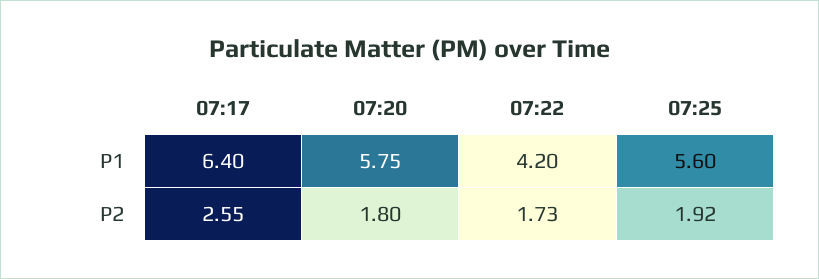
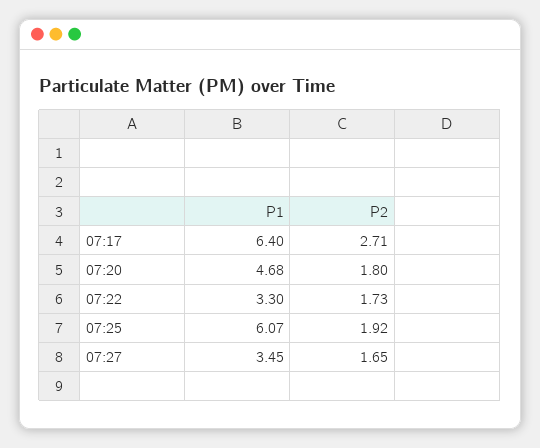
07:20, P1: 5.75 -> 4.68
07:22, P1: 4.2 -> 3.3
07:25, P1: 5.6 -> 6.07
07:17, P2: 2.55 -> 2.71
07:27, P1: none -> 3.45
07:27, P2: none -> 1.65

